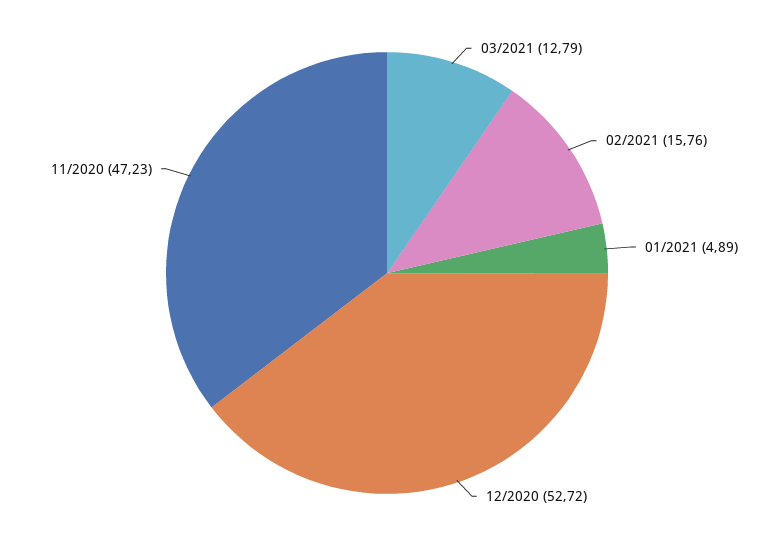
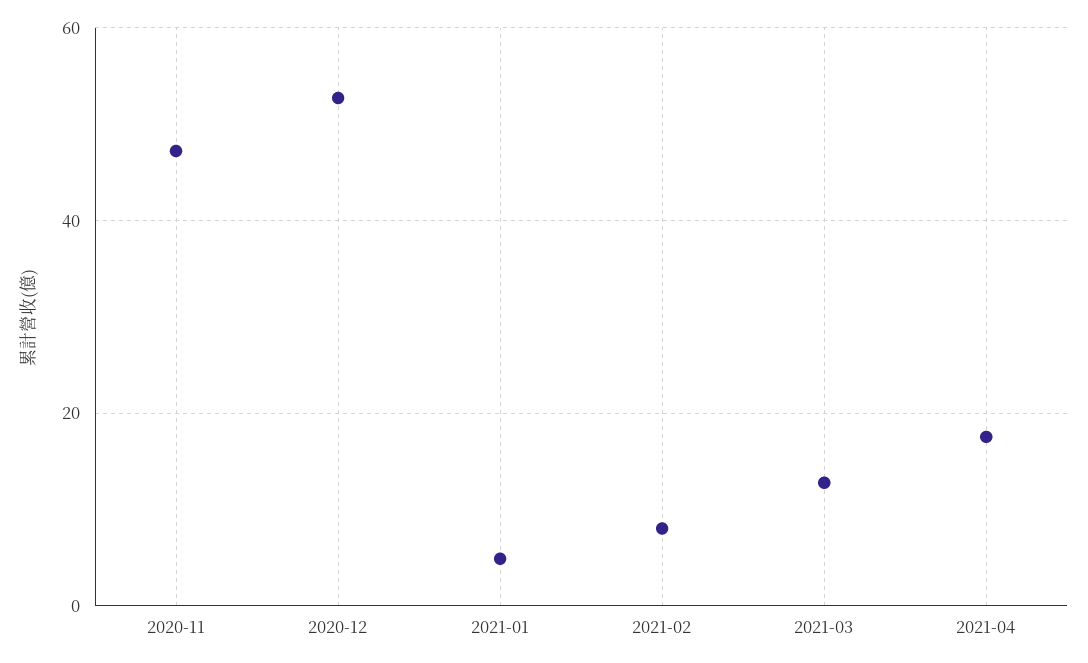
02/2021: 15.76 -> 8
2021-04: none -> 18

